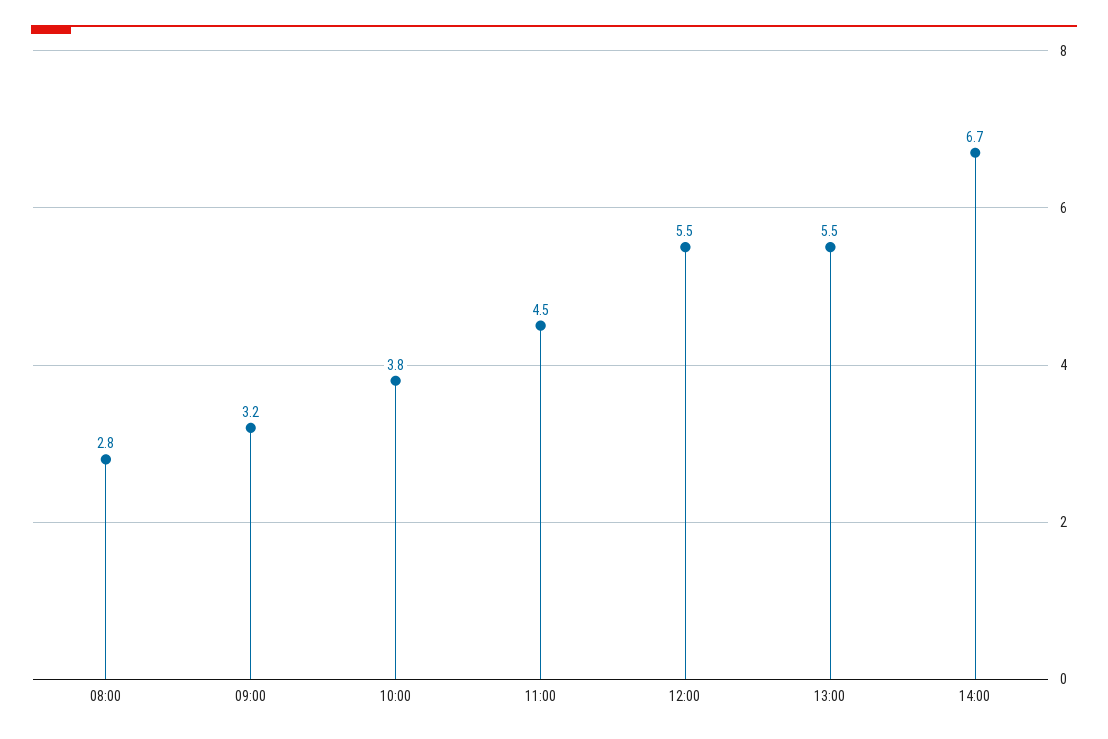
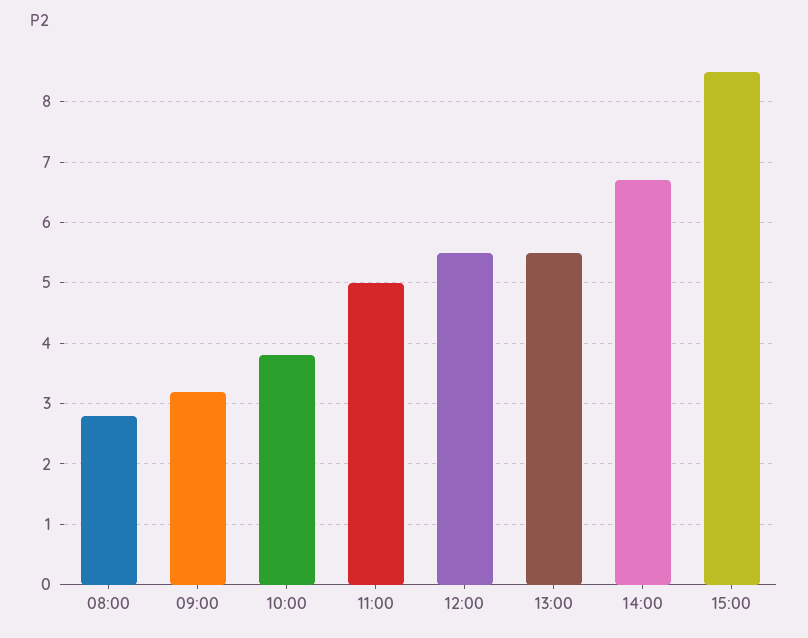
11:00: 4.5 -> 5
15:00: none -> 8.5

